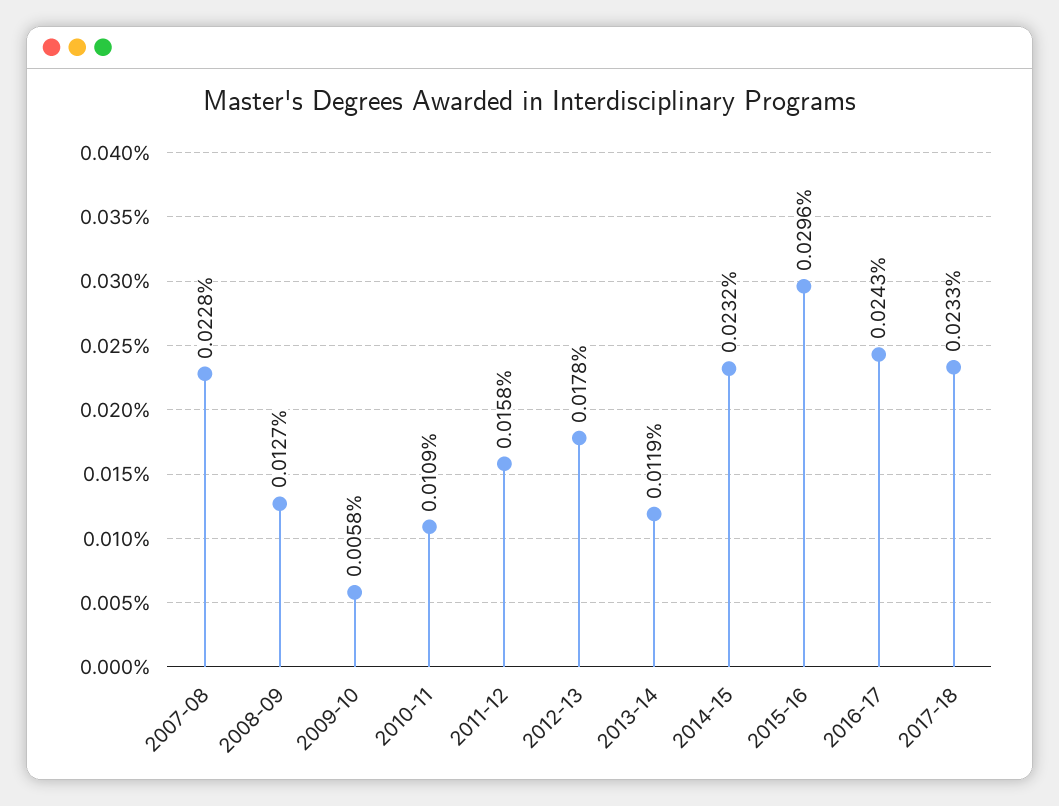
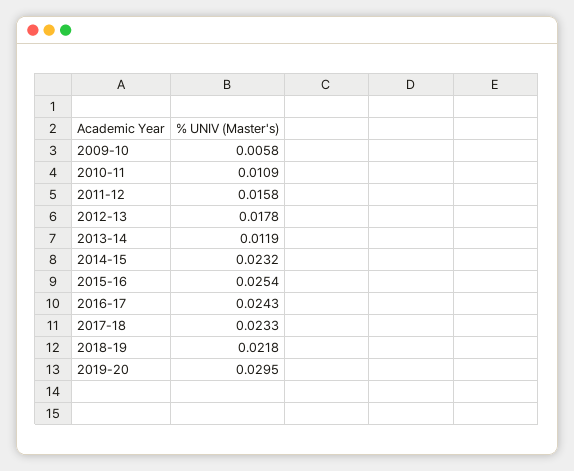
2007-08: 0.0228 -> none
2008-09: 0.0127 -> none
2015-16: 0.0296 -> 0.0254
2018-19: none -> 0.0218
2019-20: none -> 0.0295

